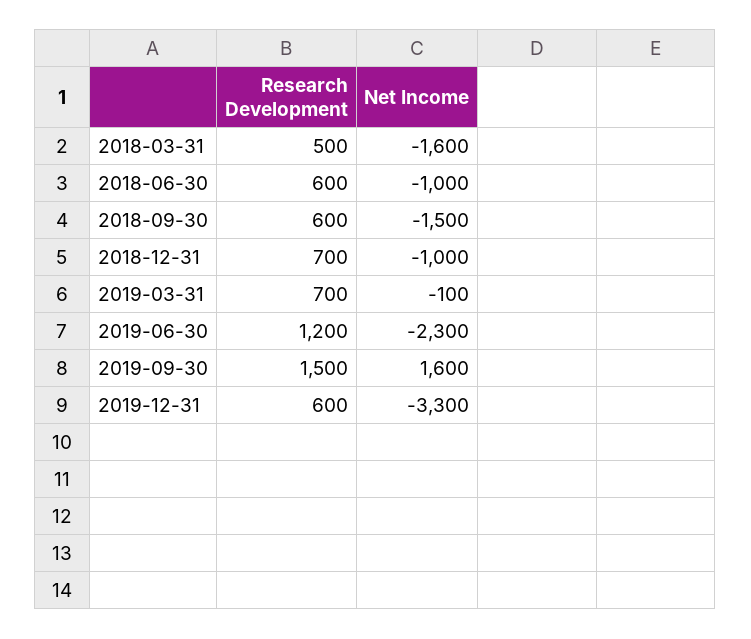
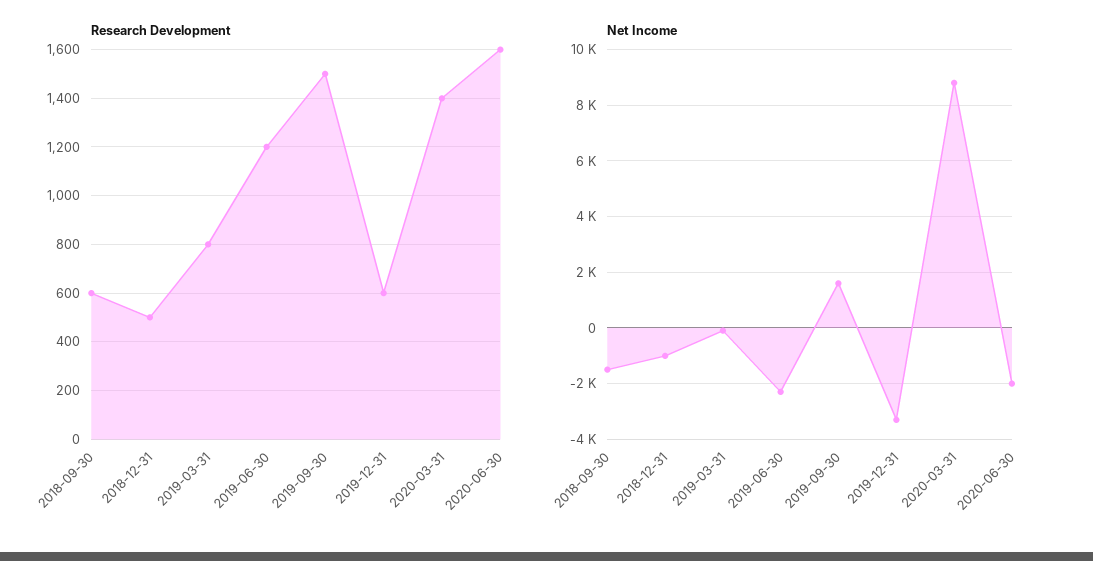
Research Development, 2018-03-31: 500 -> none
Net Income, 2018-03-31: -1600 -> none
Research Development, 2018-06-30: 600 -> none
Net Income, 2018-06-30: -1000 -> none
Research Development, 2018-12-31: 700 -> 500
Research Development, 2019-03-31: 700 -> 800
Research Development, 2020-03-31: none -> 1400
Research Development, 2020-06-30: none -> 1600
Net Income, 2020-03-31: none -> 8750
Net Income, 2020-06-30: none -> -2000

